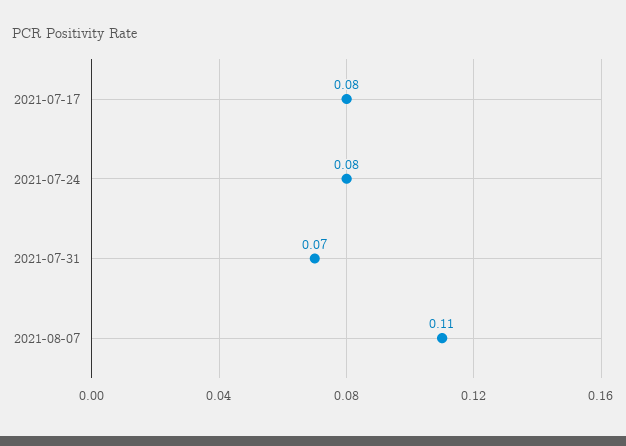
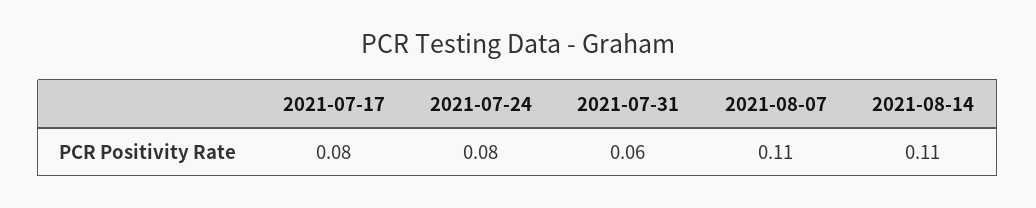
2021-07-31: 0.07 -> 0.06
2021-08-14: none -> 0.11

